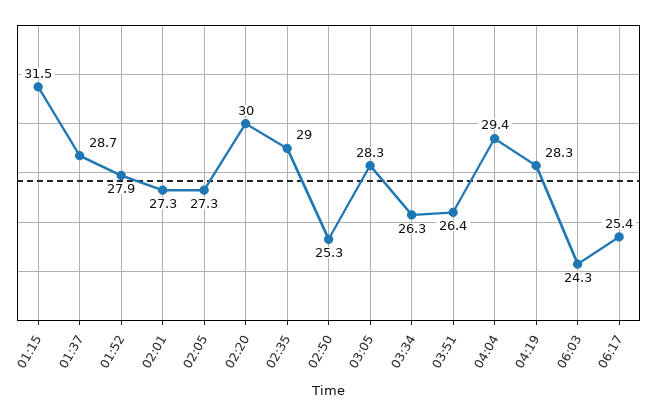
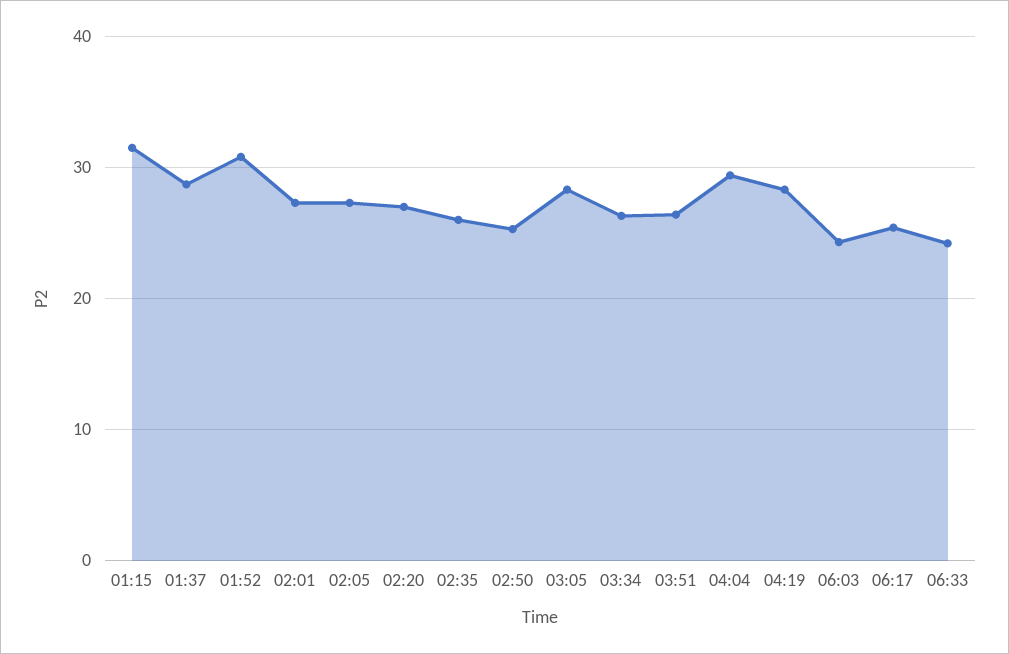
01:52: 27.9 -> 31
02:20: 30 -> 27
02:35: 29 -> 26
06:33: none -> 24

